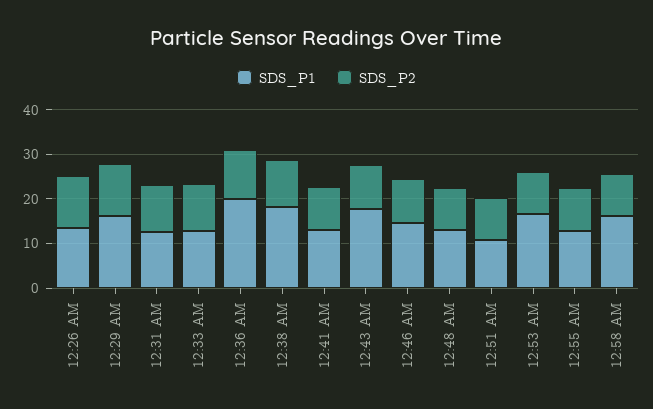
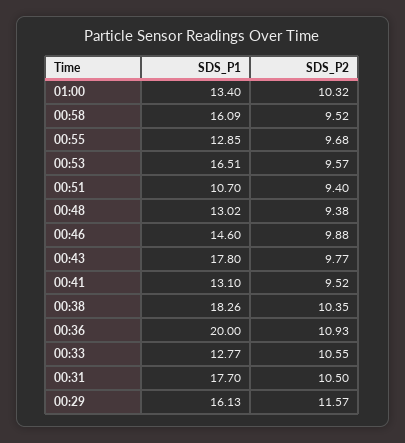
SDS_P1, 12:26 AM: 14 -> none
SDS_P2, 12:26 AM: 12 -> none
SDS_P1, 12:31 AM: 12 -> 17.7
SDS_P1, 01:00: none -> 13.4
SDS_P2, 01:00: none -> 10.32

